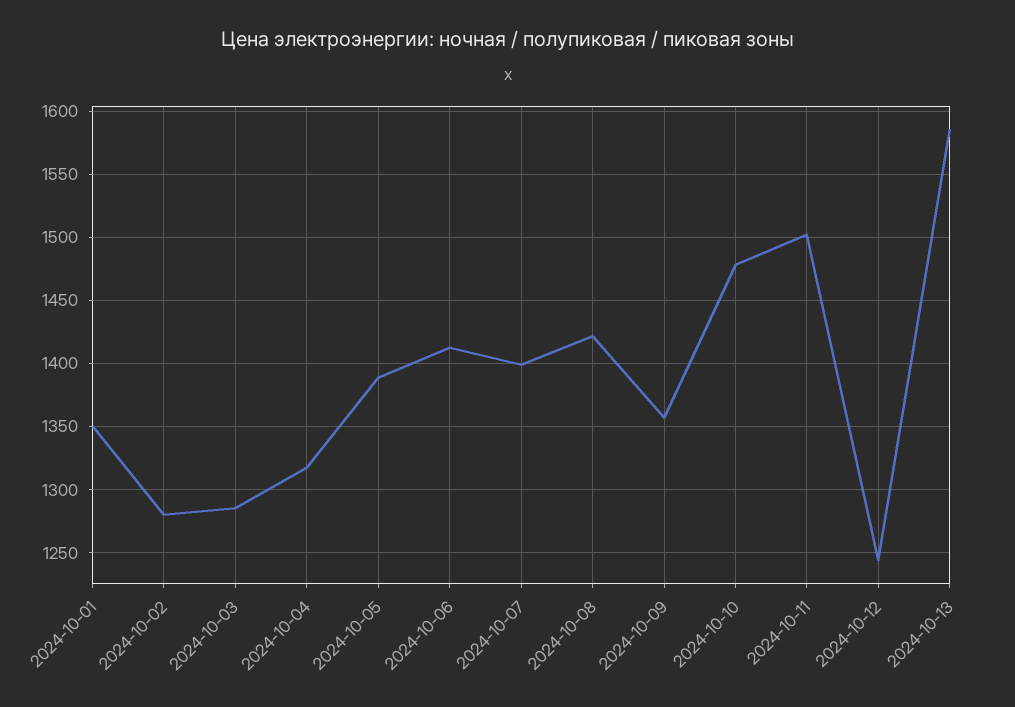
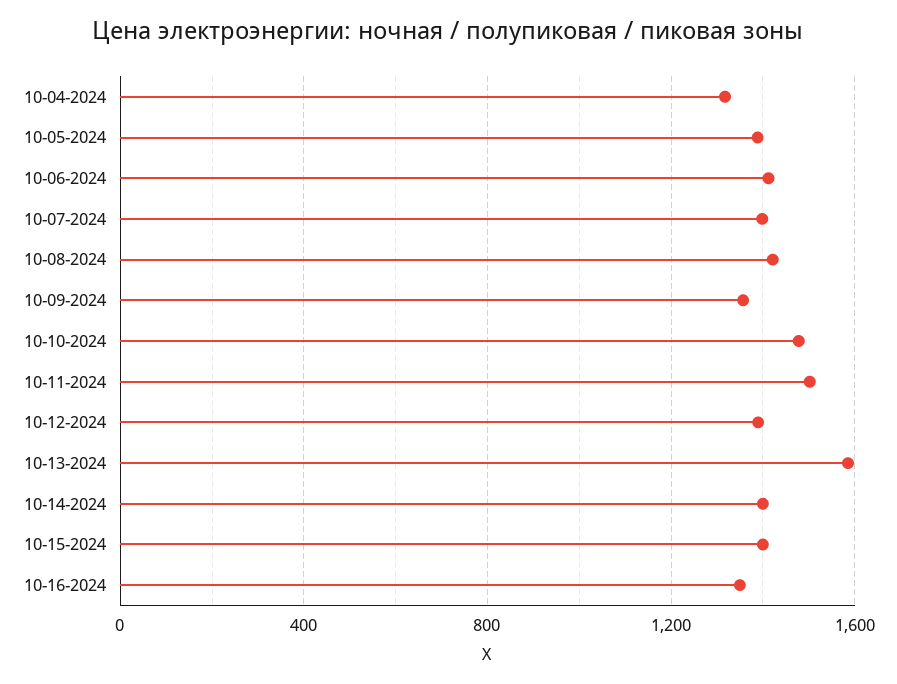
2024-10-01: 1350 -> none
2024-10-02: 1280 -> none
2024-10-03: 1285 -> none
2024-10-12: 1245 -> 1400
10-14-2024: none -> 1400
10-15-2024: none -> 1400
10-16-2024: none -> 1350

